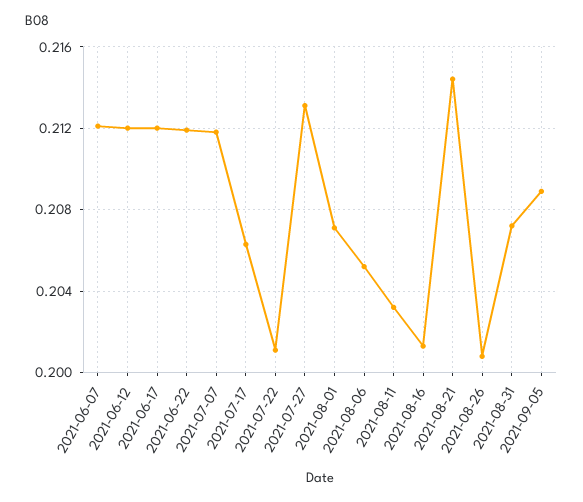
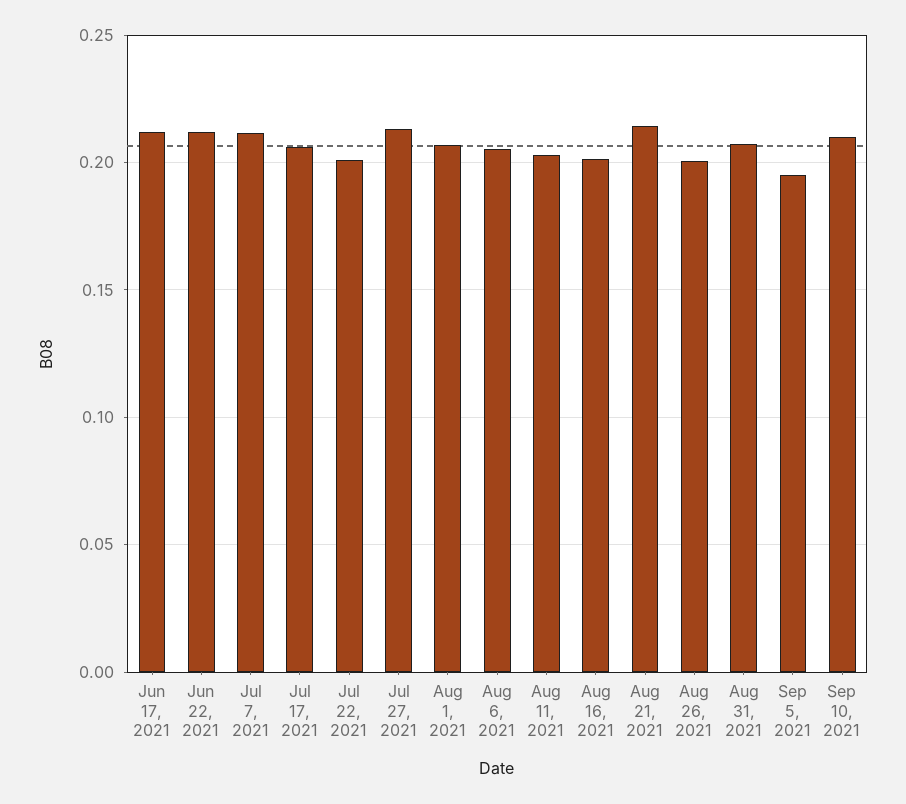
2021-06-07: 0.212 -> none
2021-06-12: 0.212 -> none
2021-09-05: 0.209 -> 0.195
Sep 10, 2021: none -> 0.21

